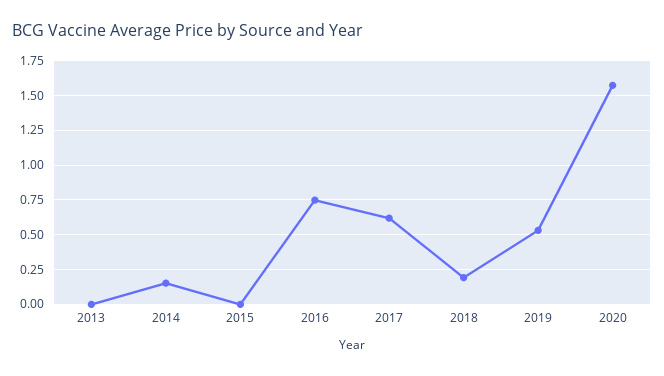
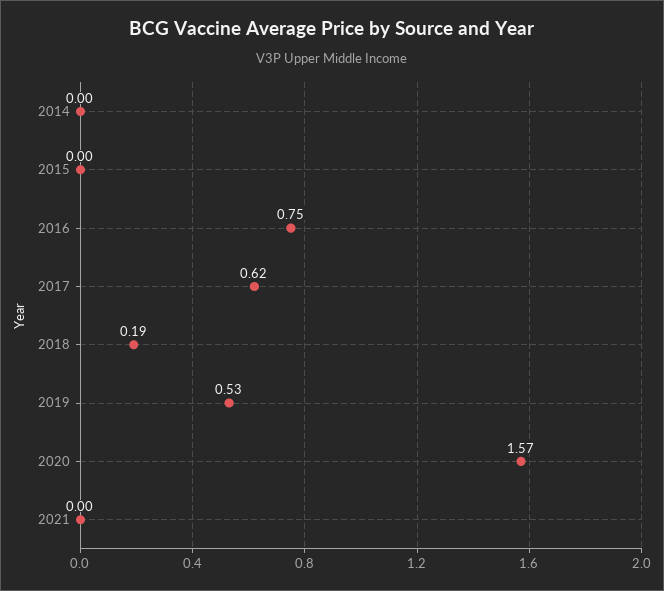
2013: 0 -> none
2014: 0.15 -> 0
2021: none -> 0

